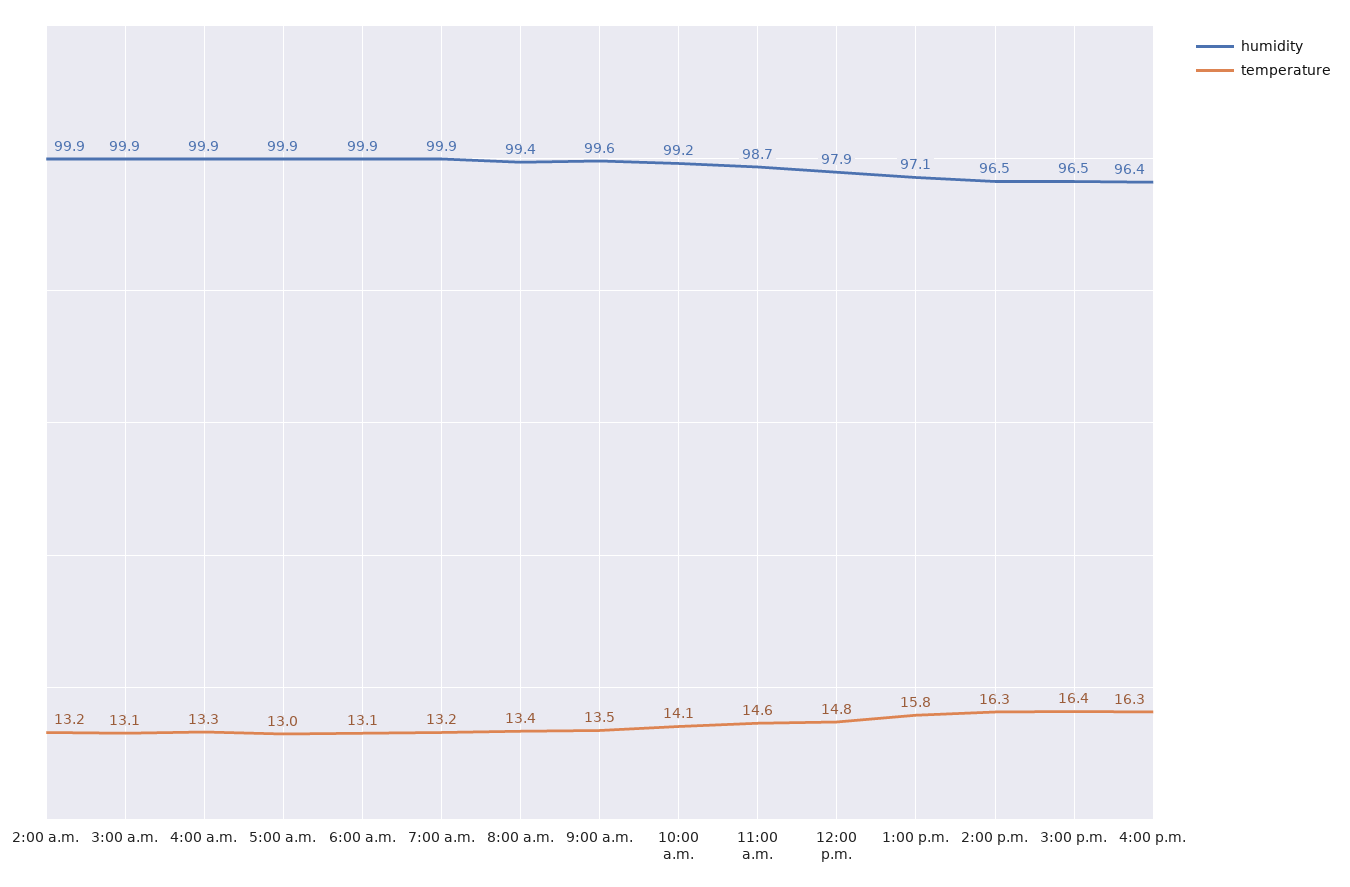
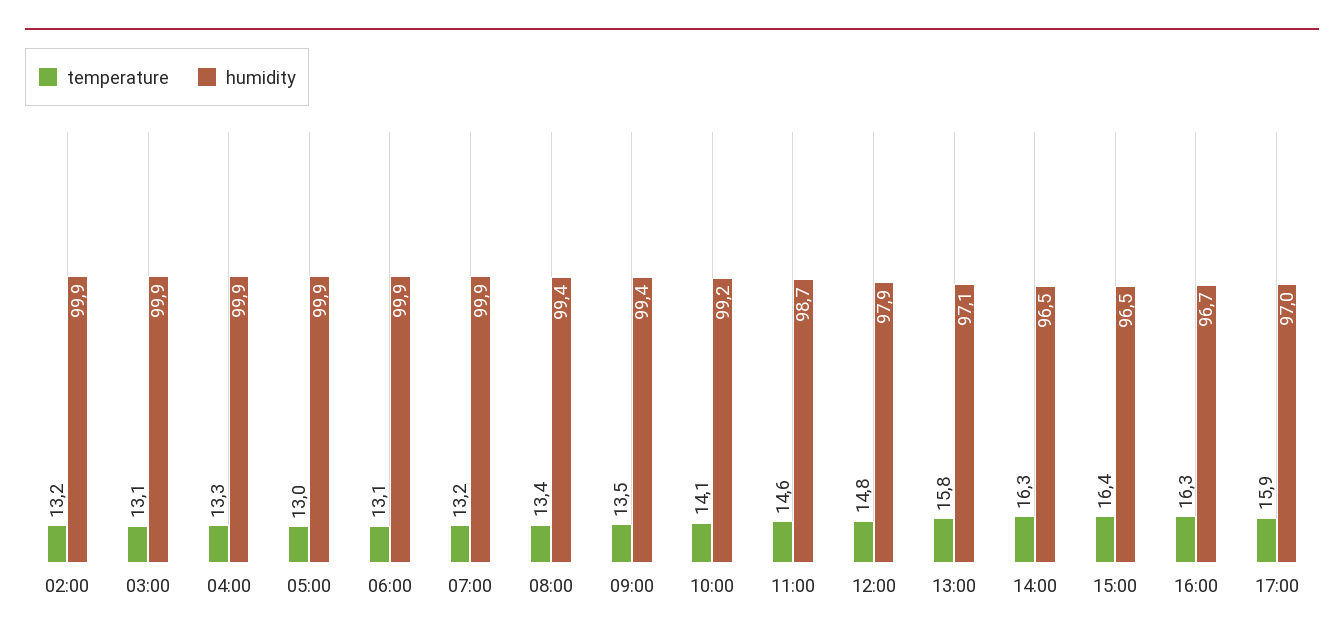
humidity, 9:00 a.m.: 99.6 -> 99.4
humidity, 4:00 p.m.: 96.4 -> 96.7
temperature, 17:00: none -> 15.9
humidity, 17:00: none -> 97

